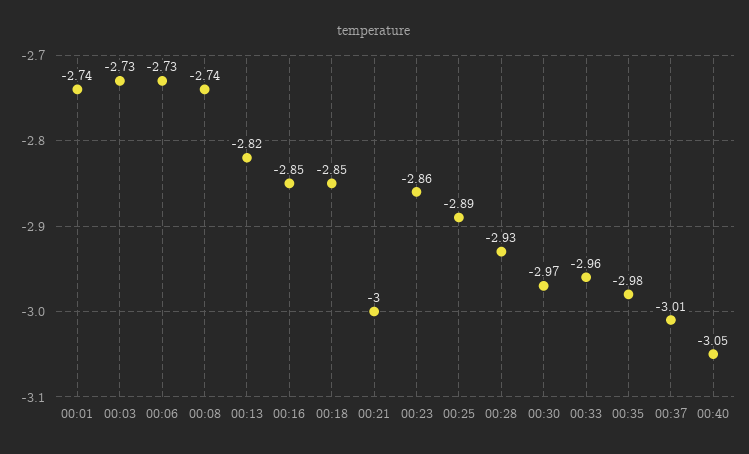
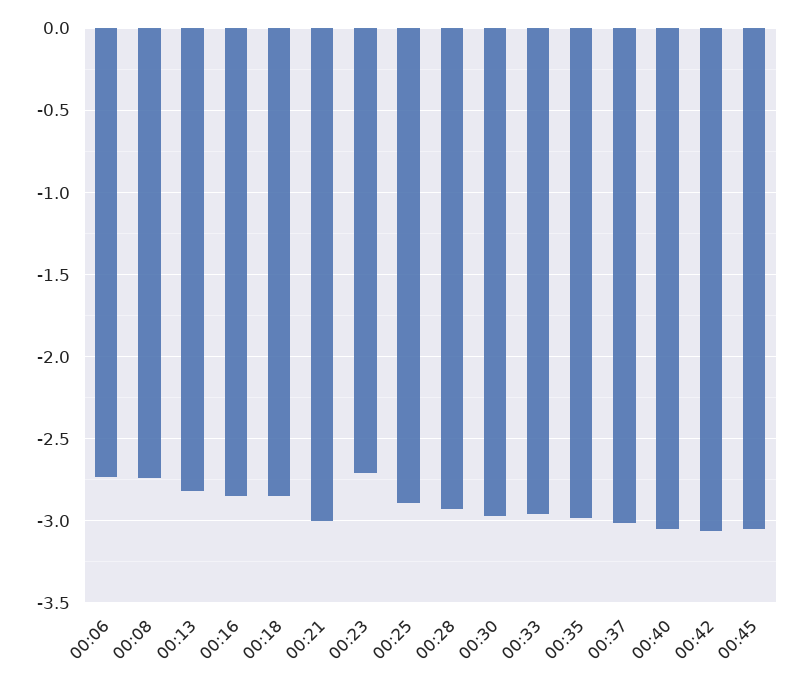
00:01: -2.74 -> none
00:03: -2.73 -> none
00:23: -2.86 -> -2.7
00:42: none -> -3.05
00:45: none -> -3.05

